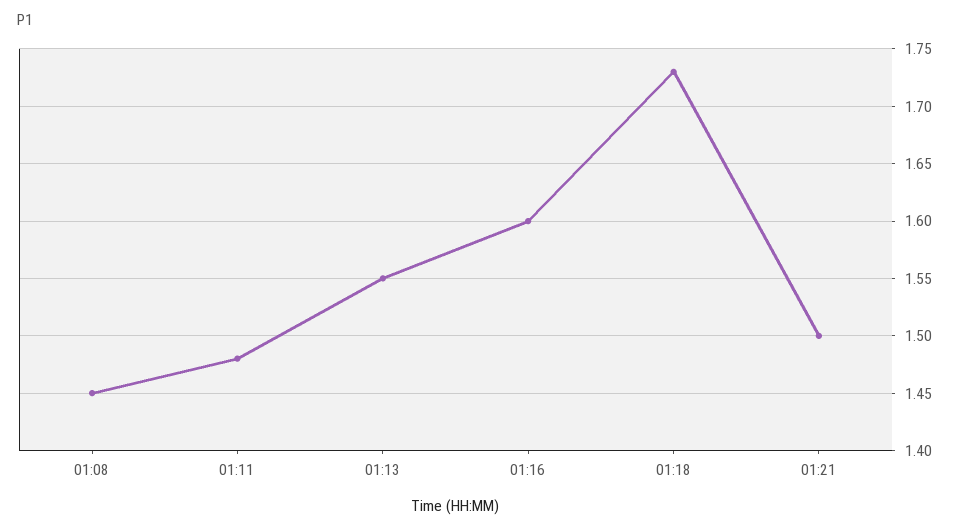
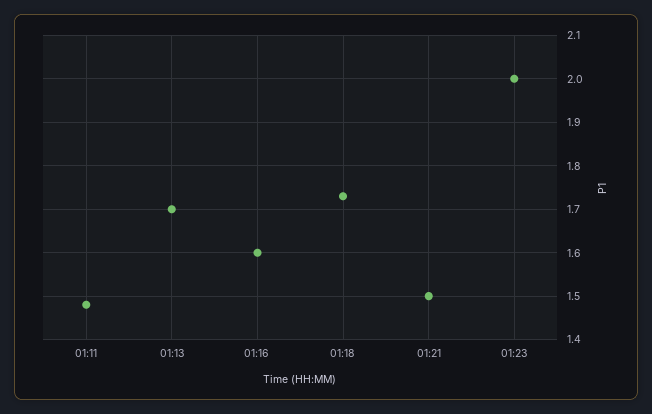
01:08: 1.45 -> none
01:13: 1.55 -> 1.7
01:23: none -> 2

